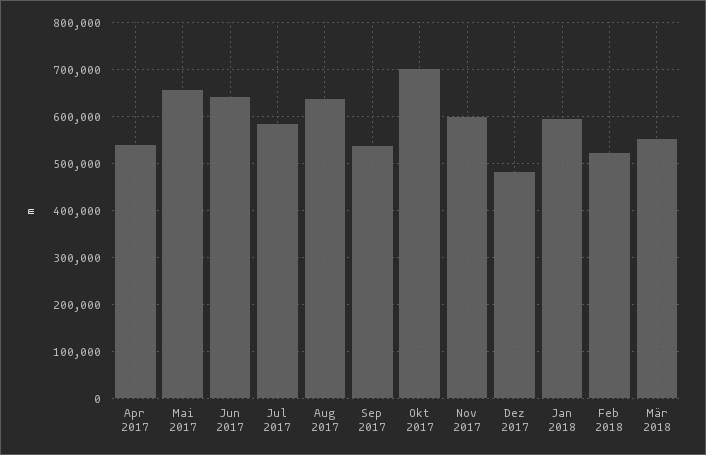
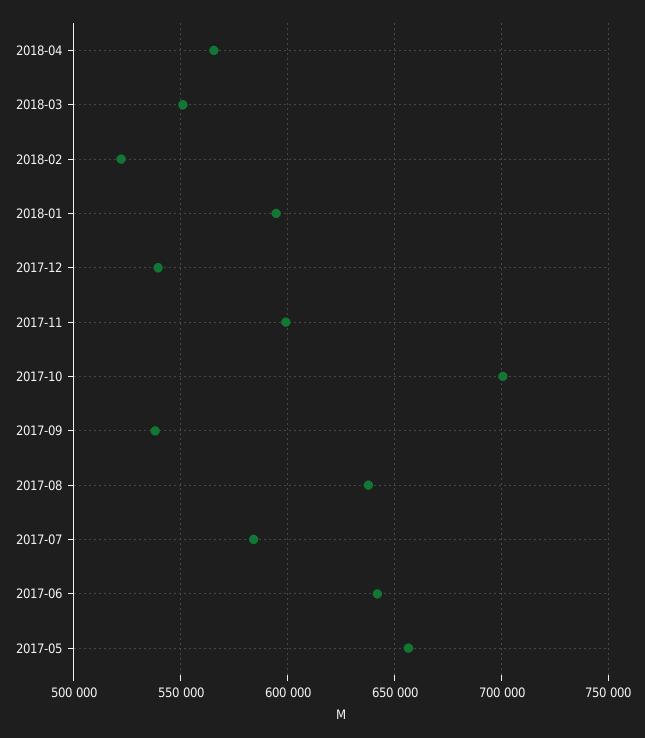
Apr 2017: 540000 -> none
Dez 2017: 480000 -> 540000
2018-04: none -> 565000

